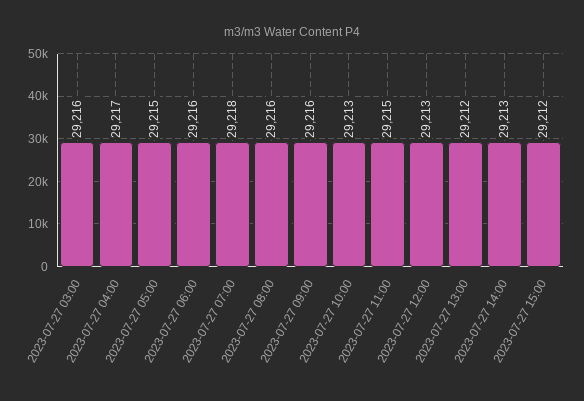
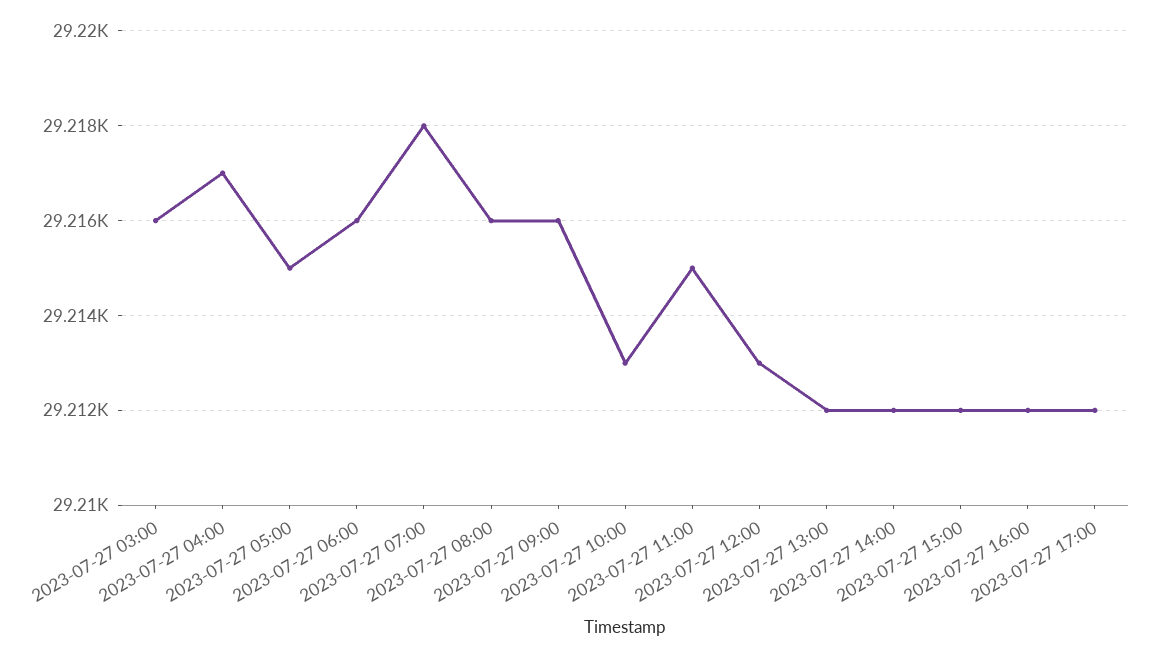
2023-07-27 14:00: 29213 -> 29212
2023-07-27 16:00: none -> 29212
2023-07-27 17:00: none -> 29212

